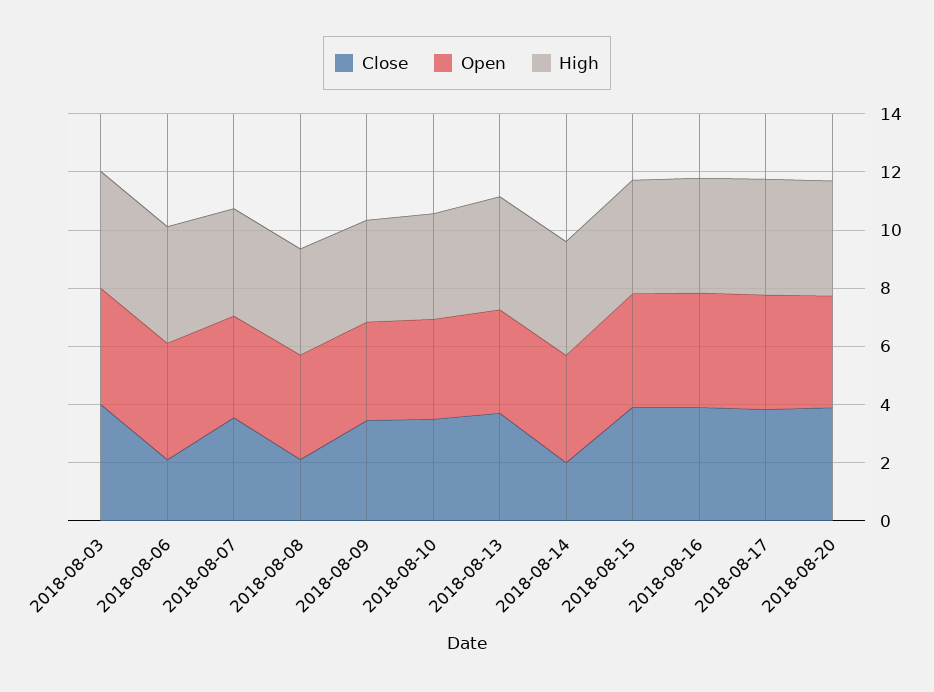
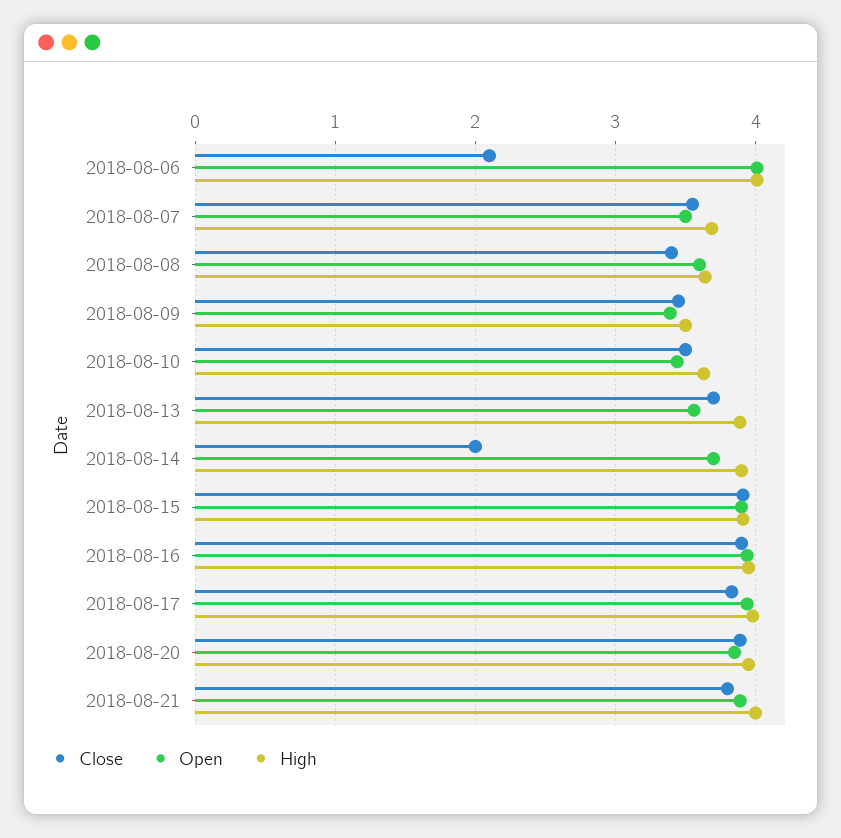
Close, 2018-08-03: 4 -> none
Open, 2018-08-03: 4 -> none
High, 2018-08-03: 4 -> none
Close, 2018-08-08: 2 -> 3.4
Close, 2018-08-21: none -> 3.8
Open, 2018-08-21: none -> 3.9
High, 2018-08-21: none -> 4

